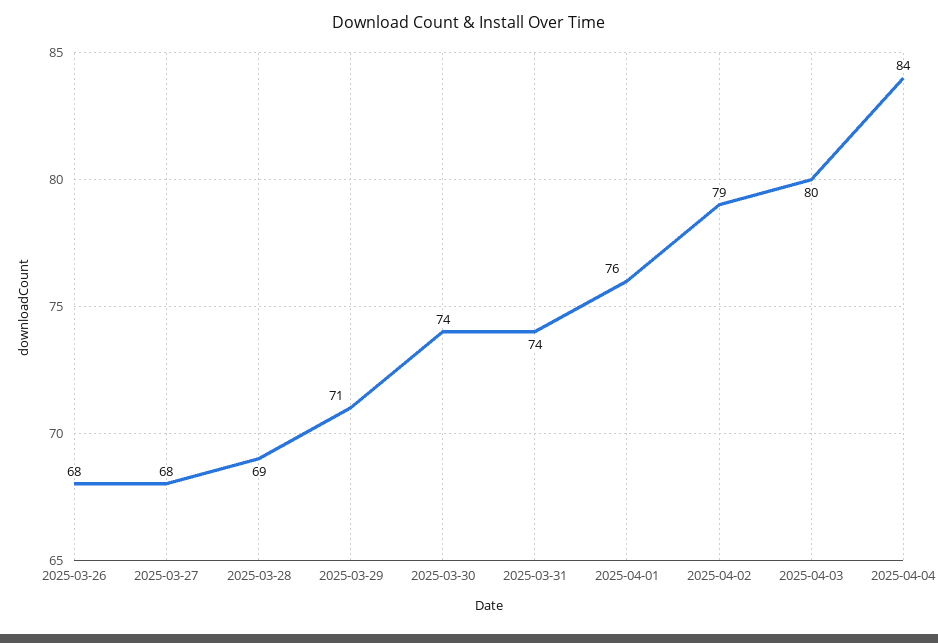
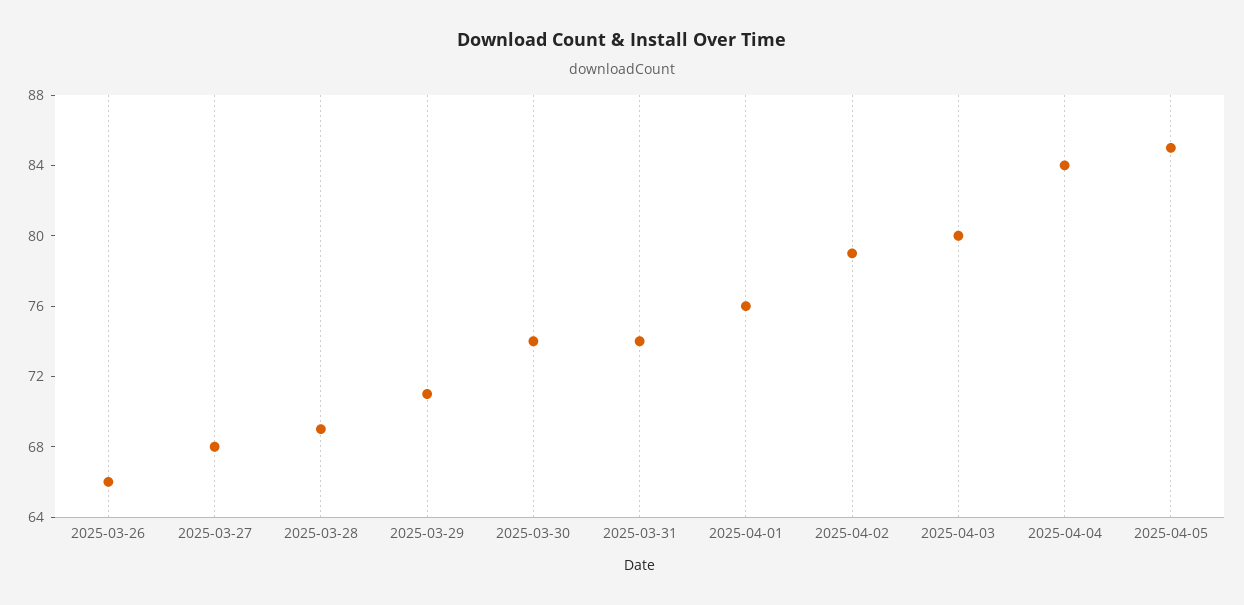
2025-03-26: 68 -> 66
2025-04-05: none -> 85

